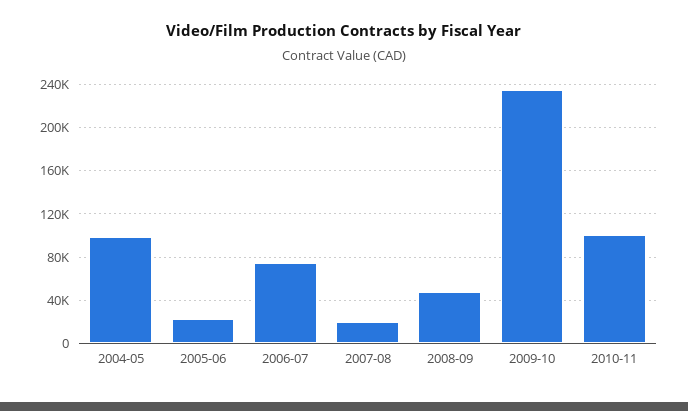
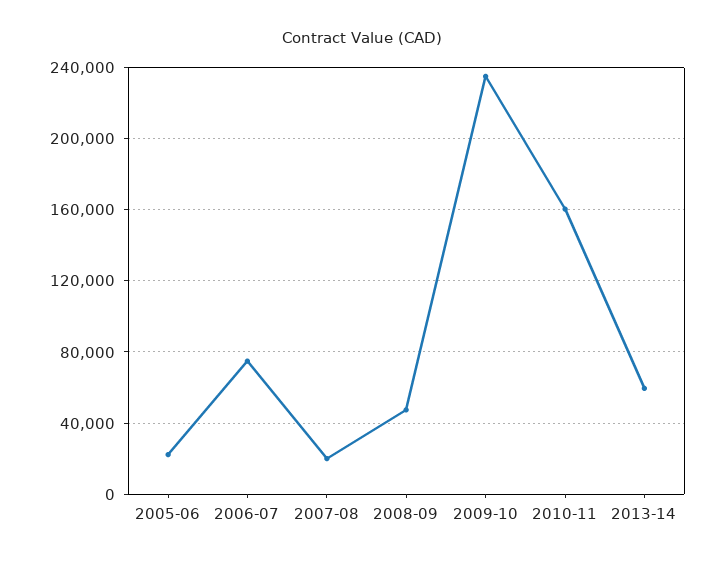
2004-05: 100000 -> none
2010-11: 100000 -> 160000
2013-14: none -> 60000

